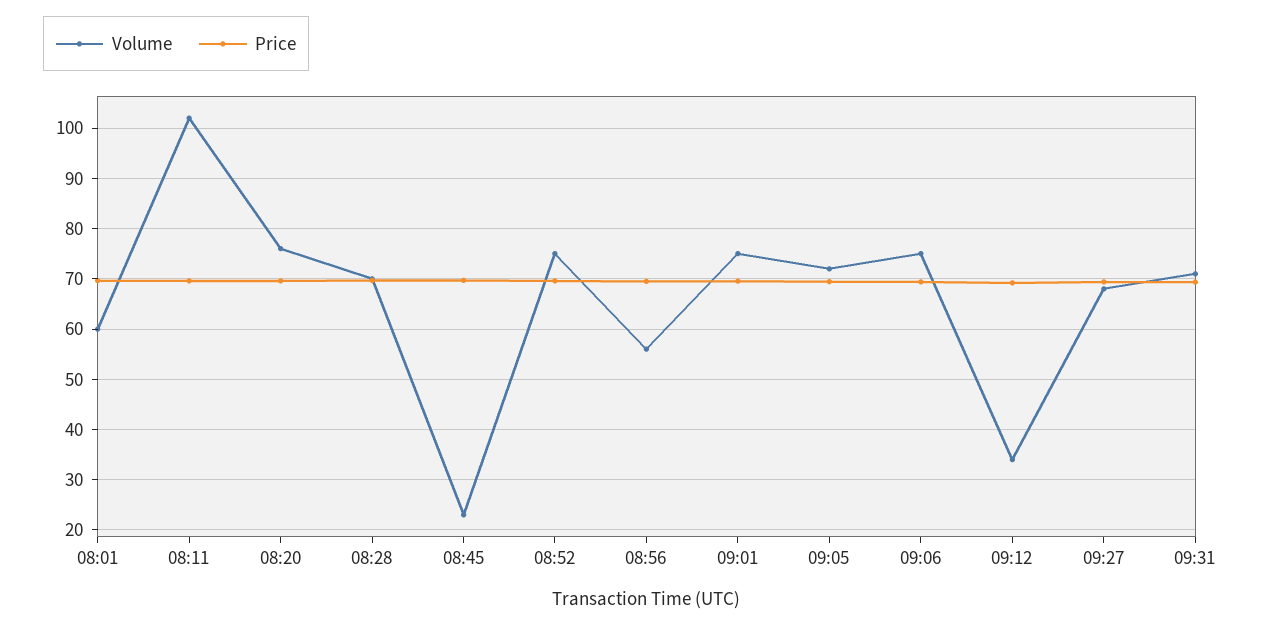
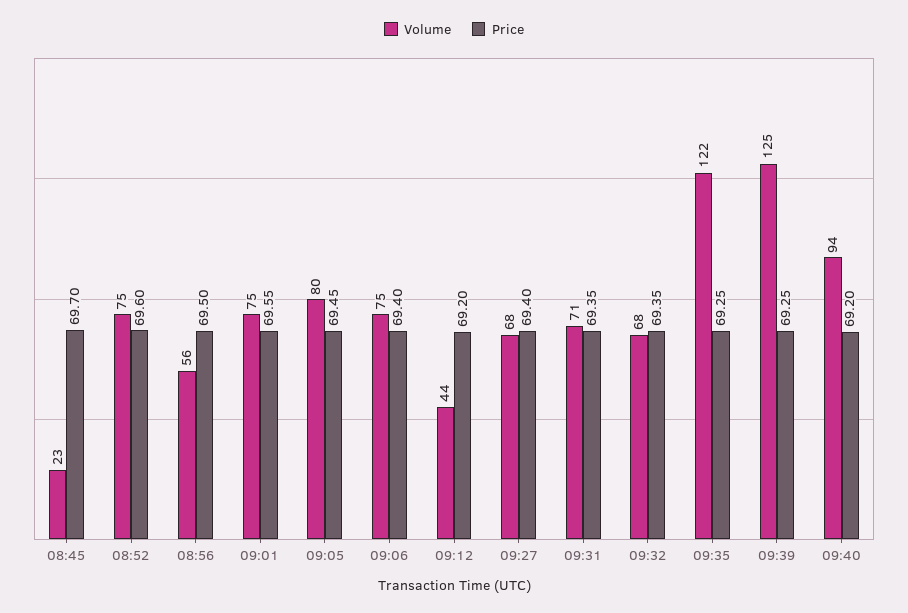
Volume, 08:01: 60 -> none
Price, 08:01: 70 -> none
Volume, 08:11: 102 -> none
Price, 08:11: 70 -> none
Volume, 08:20: 76 -> none
Price, 08:20: 70 -> none
Volume, 08:28: 70 -> none
Price, 08:28: 70 -> none
Volume, 09:05: 72 -> 80
Volume, 09:12: 34 -> 44
Volume, 09:32: none -> 68
Price, 09:32: none -> 69.35
Volume, 09:35: none -> 122
Price, 09:35: none -> 69.25
Volume, 09:39: none -> 125
Price, 09:39: none -> 69.25
Volume, 09:40: none -> 94
Price, 09:40: none -> 69.2

